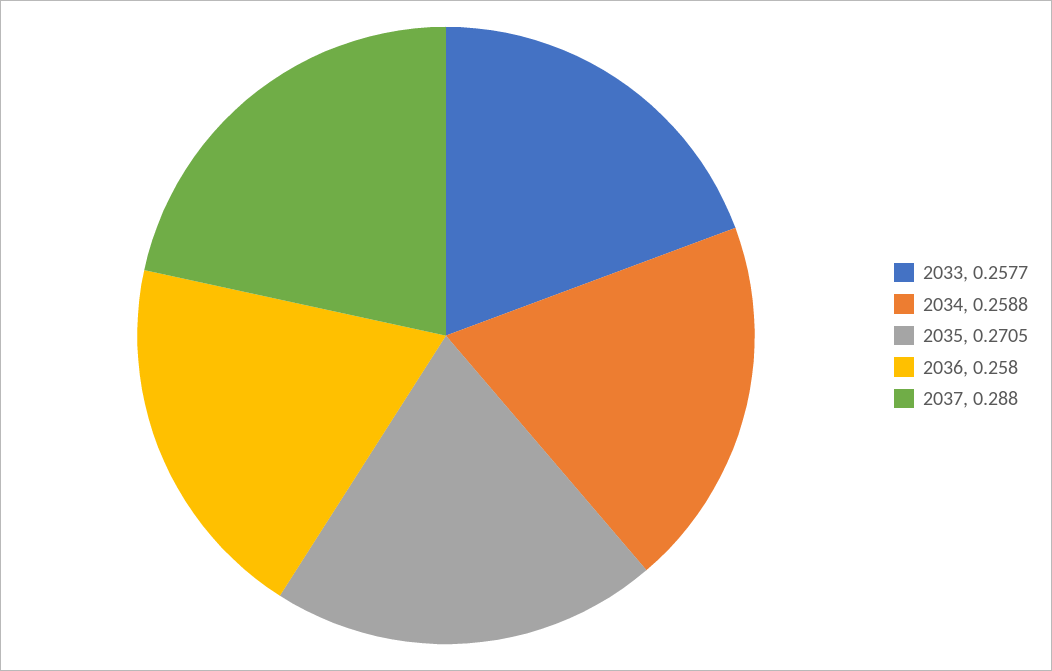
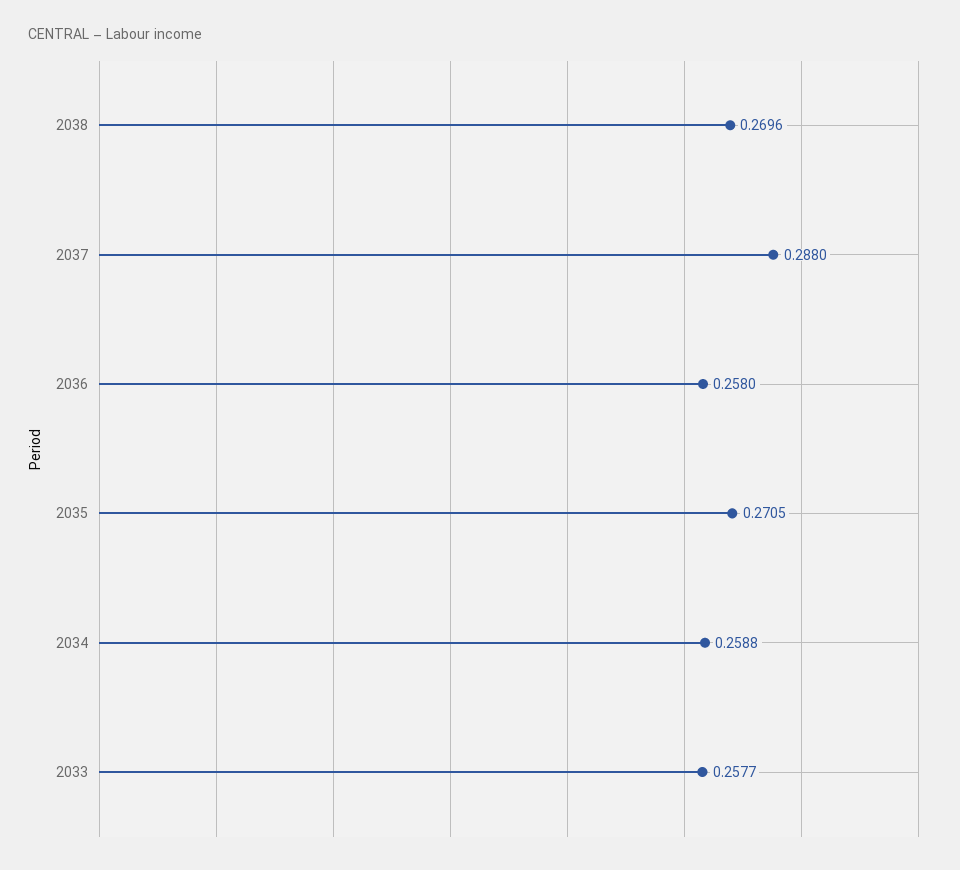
2038: none -> 0.2696

